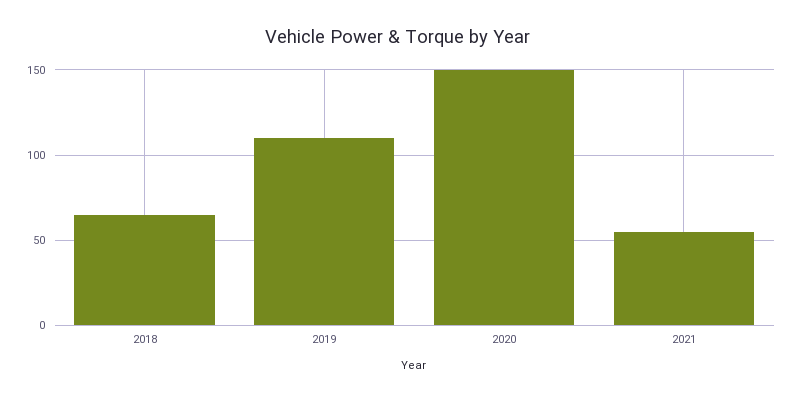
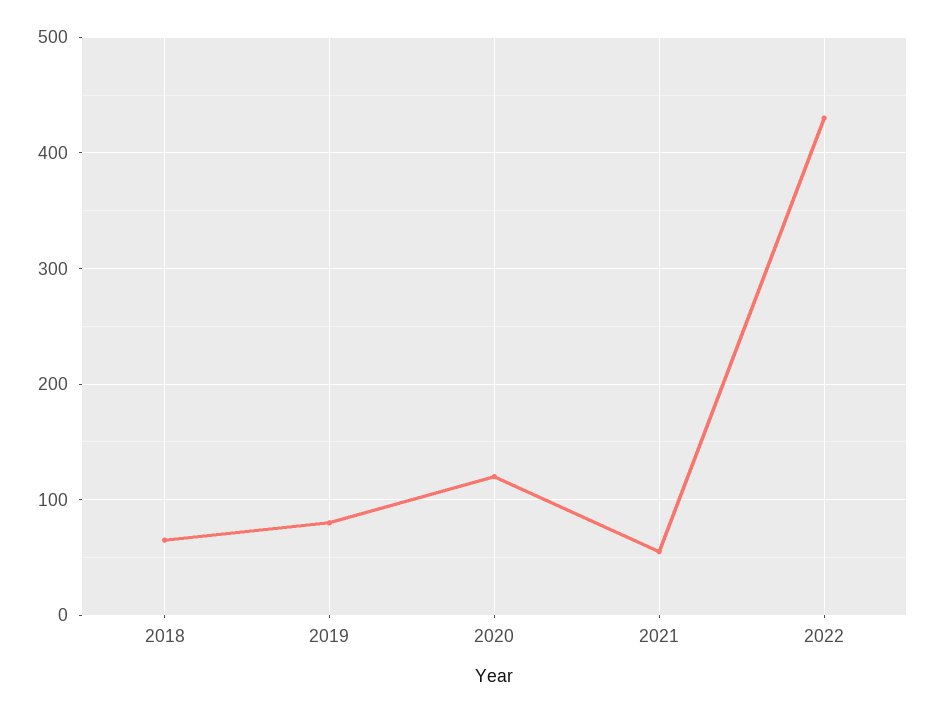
2019: 110 -> 80
2020: 150 -> 120
2022: none -> 430

